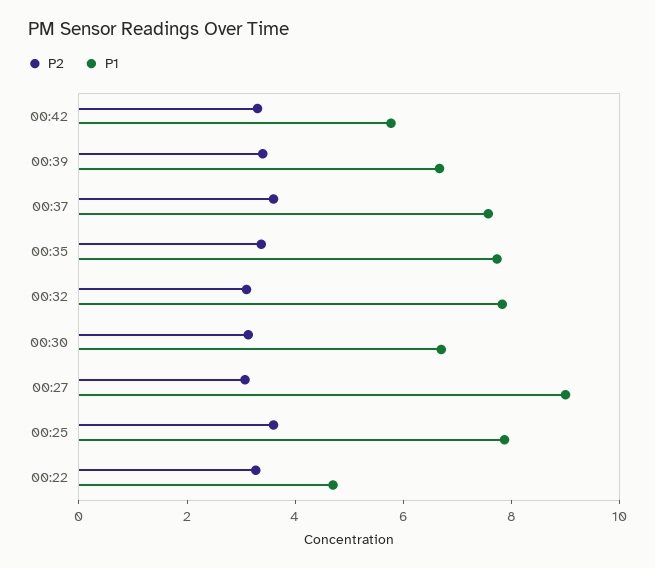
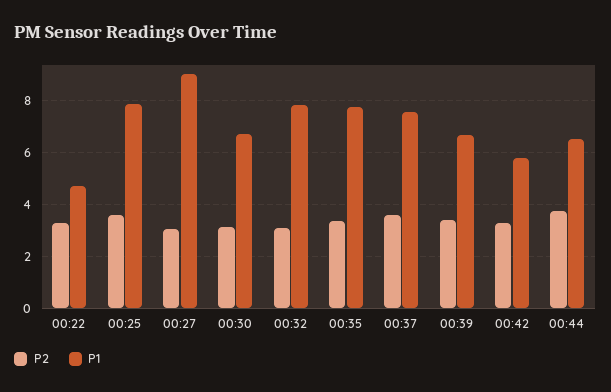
P2, 00:44: none -> 3.75
P1, 00:44: none -> 6.5

